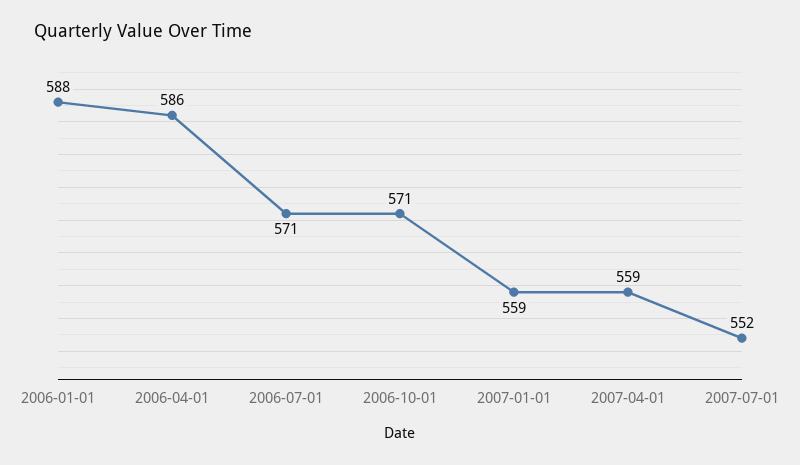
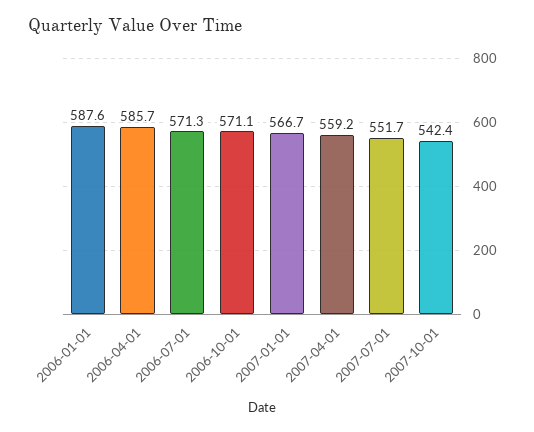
2007-01-01: 559 -> 566.7
2007-10-01: none -> 542.4

